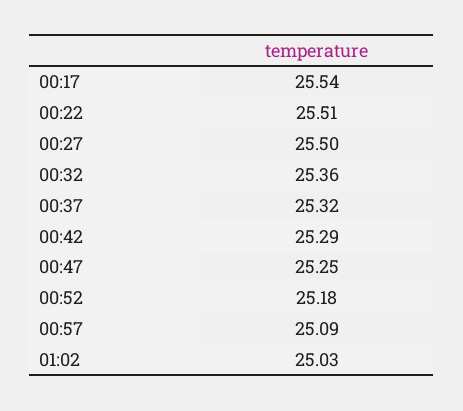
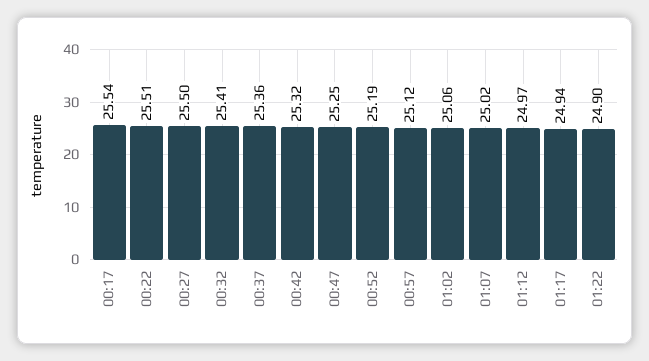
00:32: 25.36 -> 25.41
00:37: 25.32 -> 25.36
00:42: 25.29 -> 25.32
00:52: 25.18 -> 25.19
00:57: 25.09 -> 25.12
01:02: 25.03 -> 25.06
01:07: none -> 25.02
01:12: none -> 24.97
01:17: none -> 24.94
01:22: none -> 24.9

